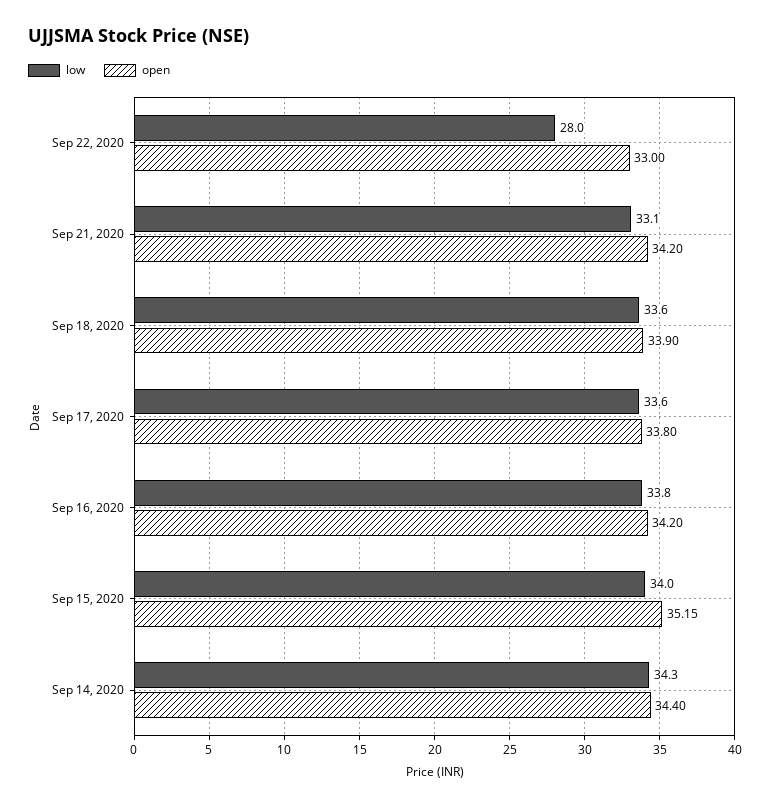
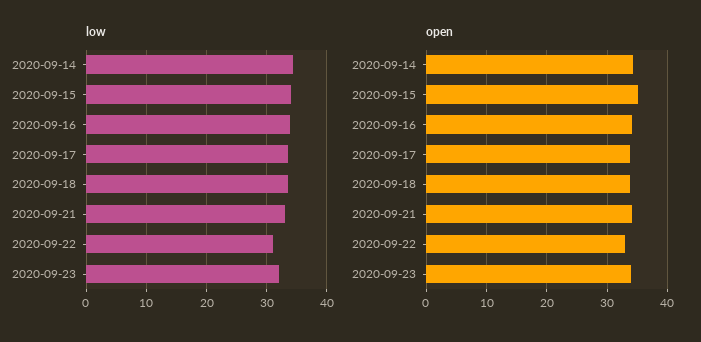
low, Sep 22, 2020: 28 -> 31
low, 2020-09-23: none -> 32
open, 2020-09-23: none -> 34

